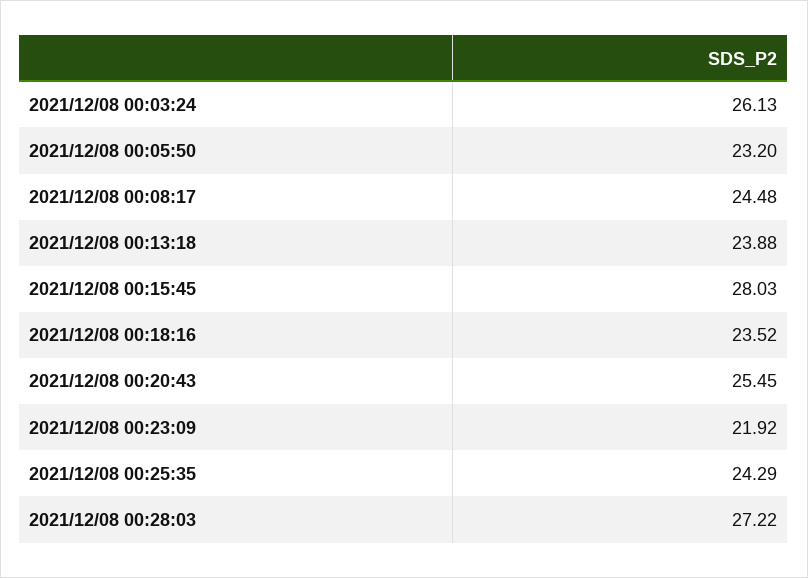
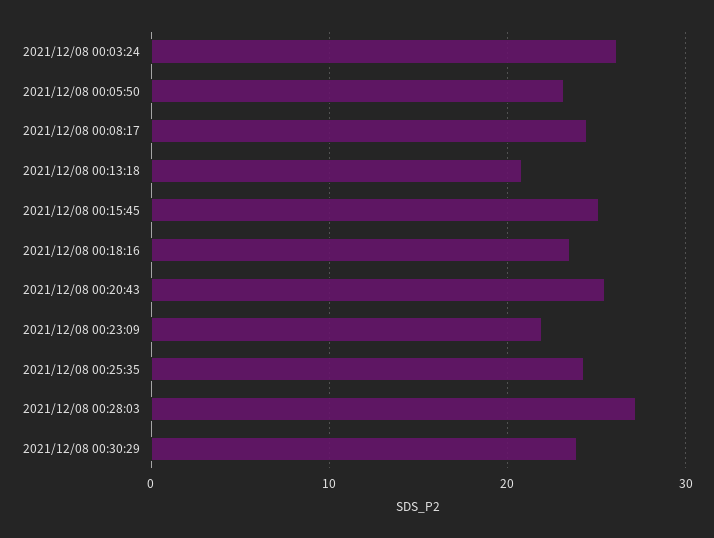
2021/12/08 00:13:18: 23.88 -> 21
2021/12/08 00:15:45: 28.03 -> 25
2021/12/08 00:30:29: none -> 24

